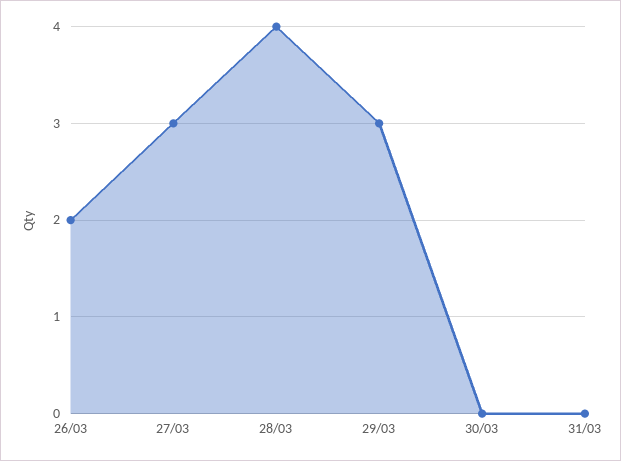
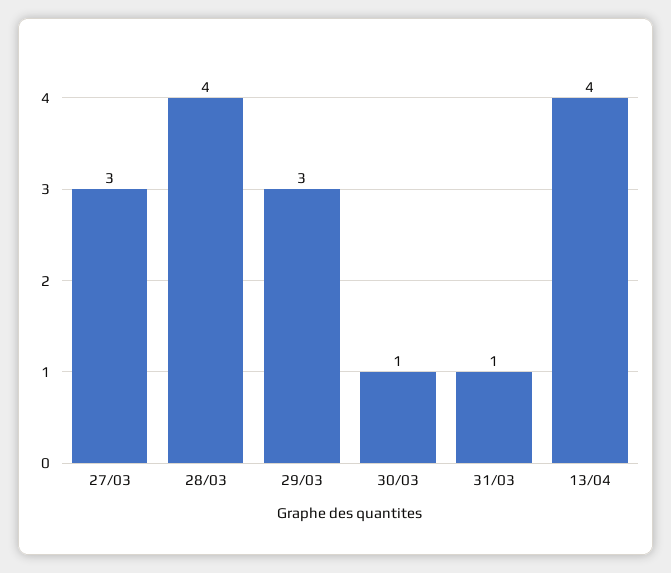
26/03: 2 -> none
30/03: 0 -> 1
31/03: 0 -> 1
13/04: none -> 4

